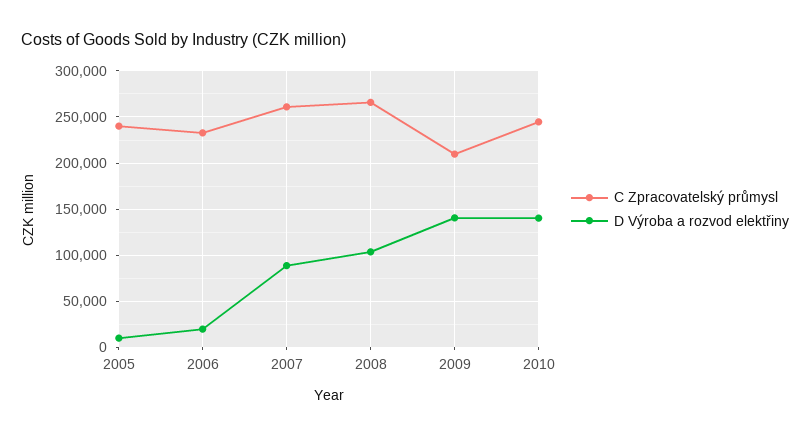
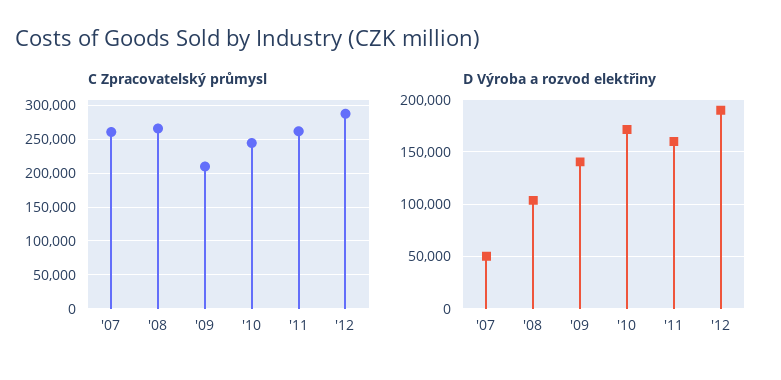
C Zpracovatelský průmysl, 2005: 240000 -> none
D Výroba a rozvod elektřiny, 2005: 10000 -> none
C Zpracovatelský průmysl, 2006: 230000 -> none
D Výroba a rozvod elektřiny, 2006: 20000 -> none
D Výroba a rozvod elektřiny, 2007: 90000 -> 50000
D Výroba a rozvod elektřiny, 2010: 140000 -> 170000
C Zpracovatelský průmysl, '11: none -> 260000
C Zpracovatelský průmysl, '12: none -> 290000
D Výroba a rozvod elektřiny, '11: none -> 160000
D Výroba a rozvod elektřiny, '12: none -> 190000

